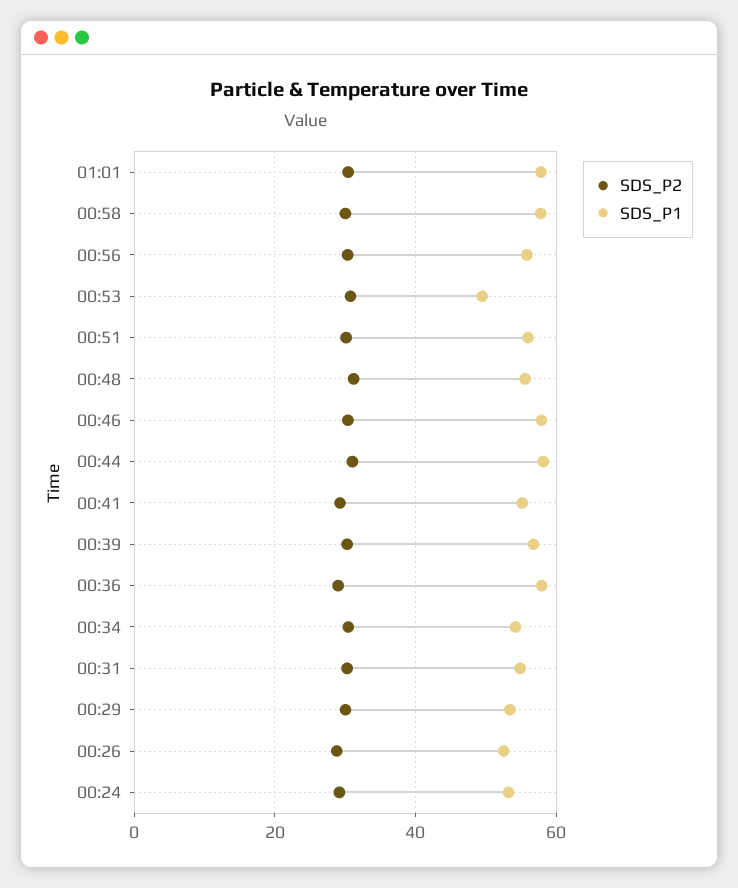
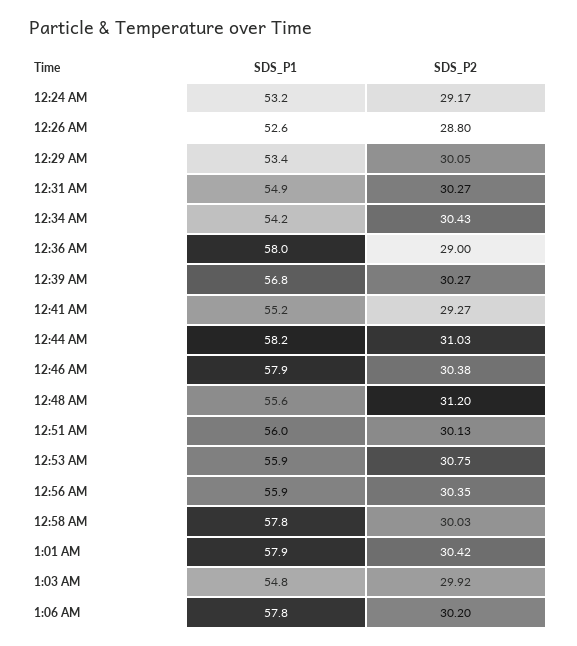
SDS_P1, 00:53: 50 -> 55.9
SDS_P1, 1:03 AM: none -> 54.8
SDS_P2, 1:03 AM: none -> 29.92
SDS_P1, 1:06 AM: none -> 57.8
SDS_P2, 1:06 AM: none -> 30.2

